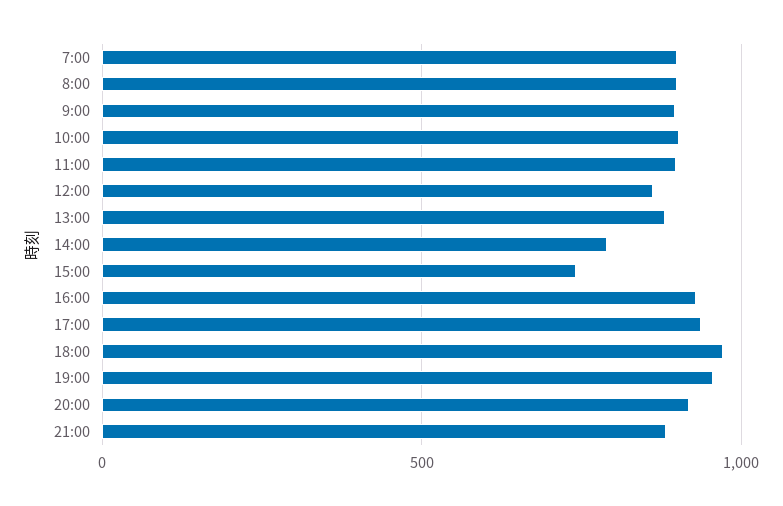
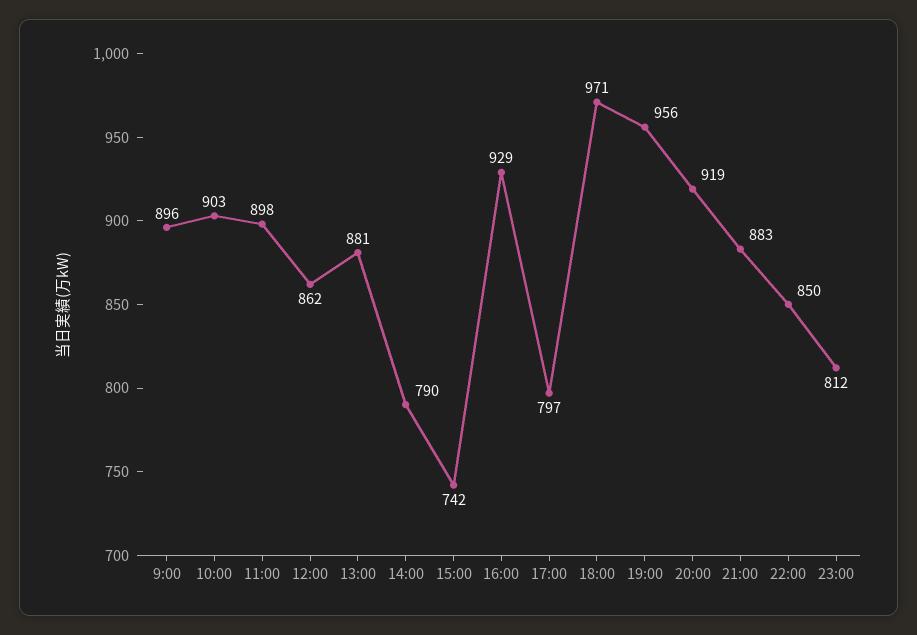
7:00: 900 -> none
8:00: 900 -> none
17:00: 950 -> 797
22:00: none -> 850
23:00: none -> 812

